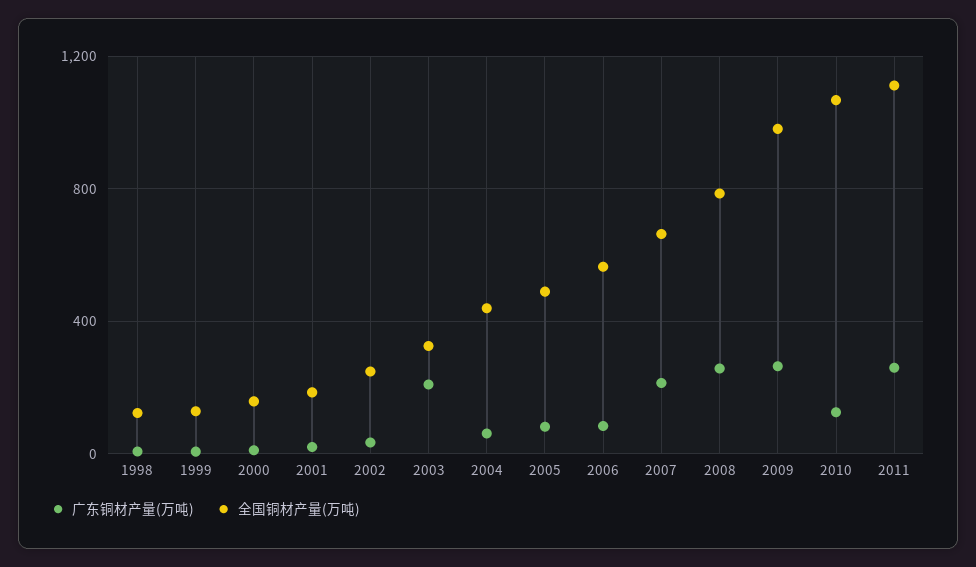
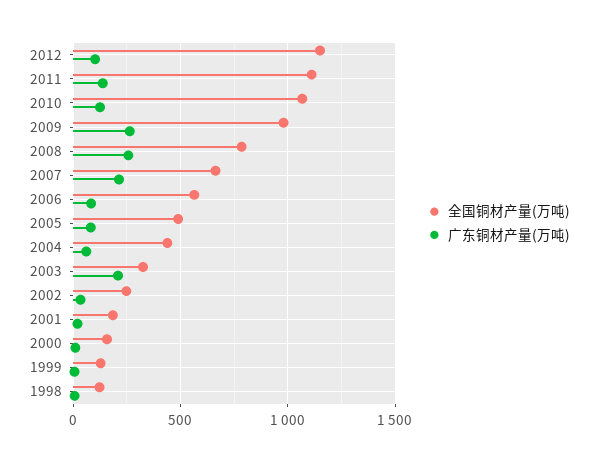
广东铜材产量(万吨), 2011: 250 -> 150
全国铜材产量(万吨), 2012: none -> 1150
广东铜材产量(万吨), 2012: none -> 100

